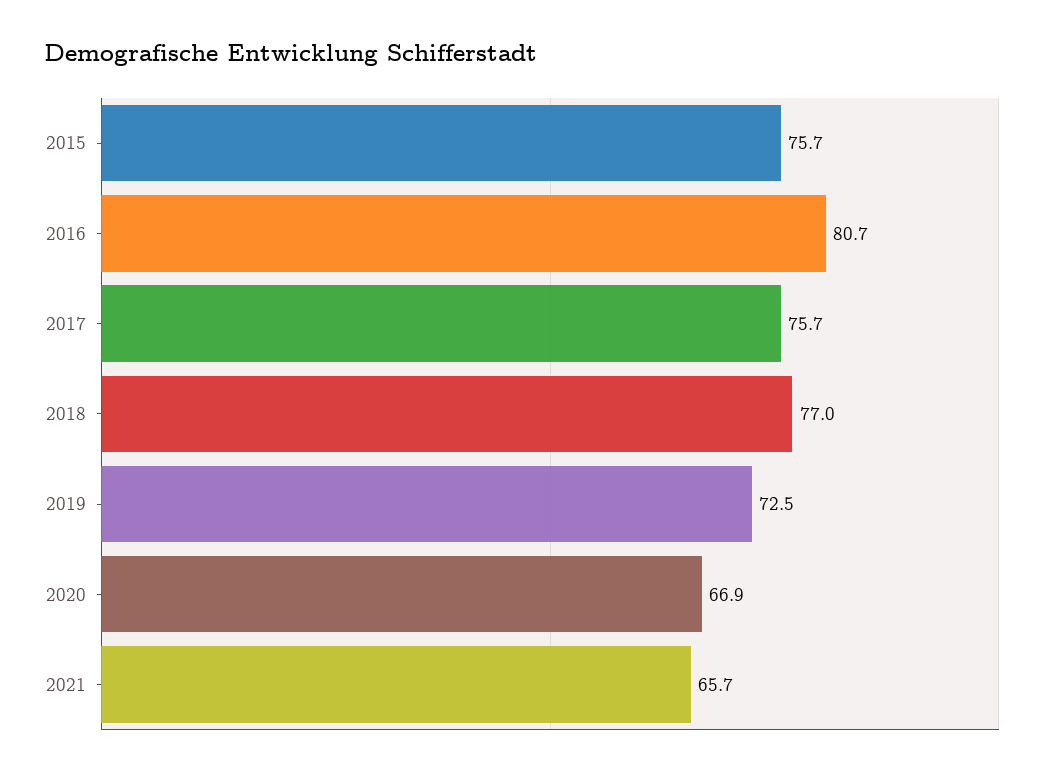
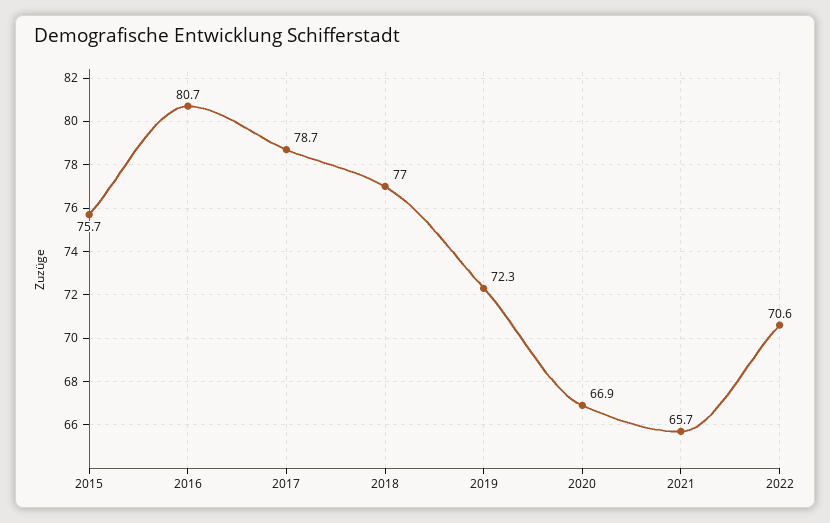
2017: 75.7 -> 78.7
2019: 72.5 -> 72.3
2022: none -> 70.6

